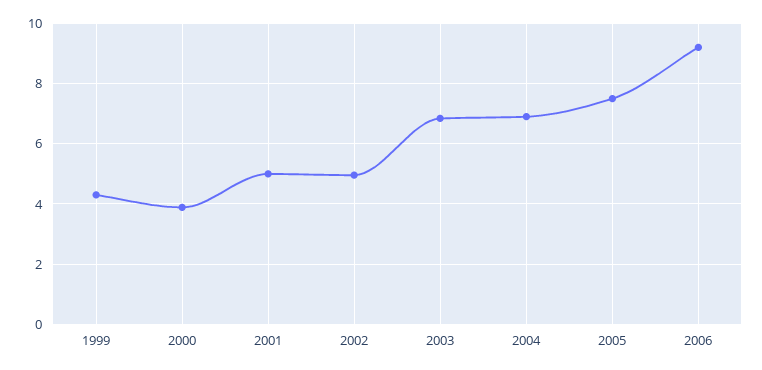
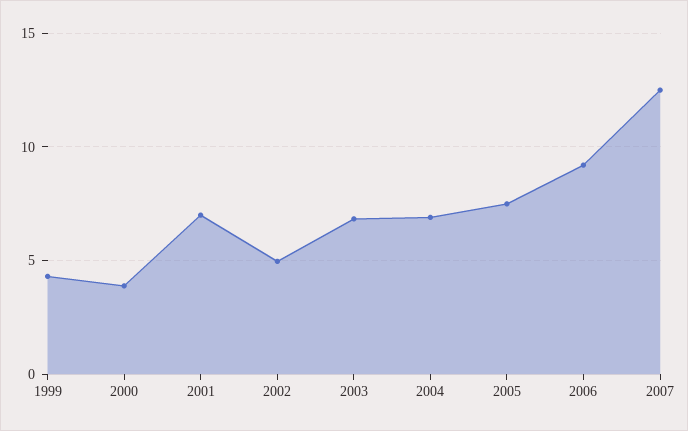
2001: 5 -> 7
2007: none -> 12.5

